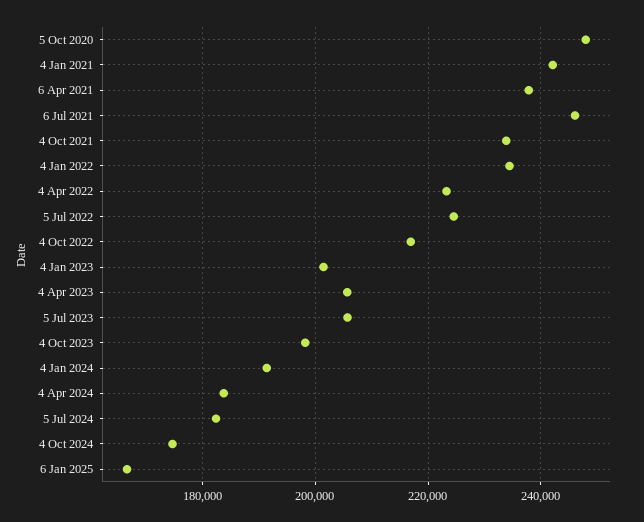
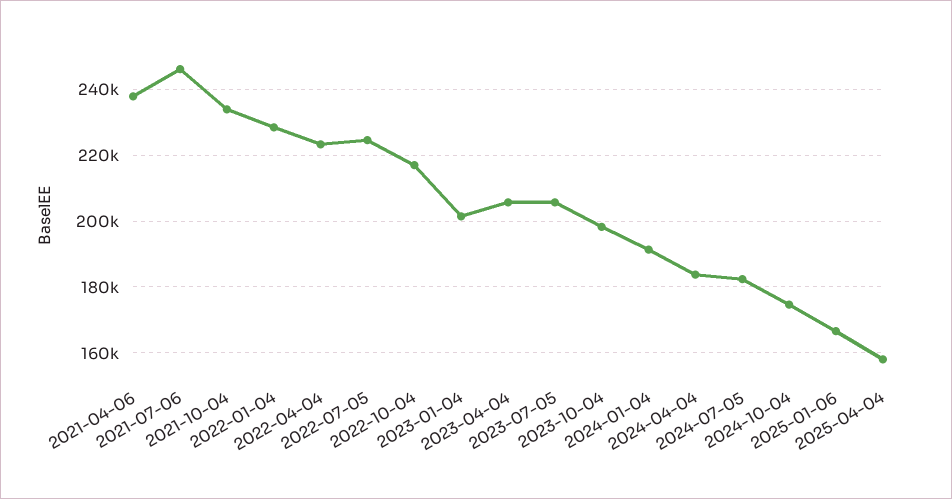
5 Oct 2020: 248000 -> none
4 Jan 2021: 242000 -> none
4 Jan 2022: 234000 -> 228000
2025-04-04: none -> 158000

